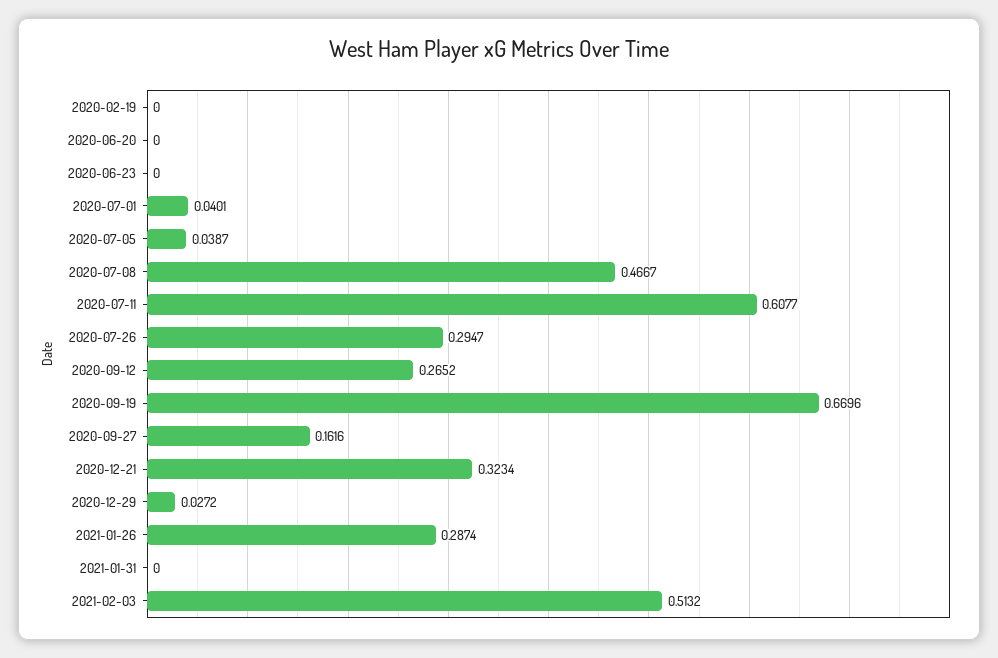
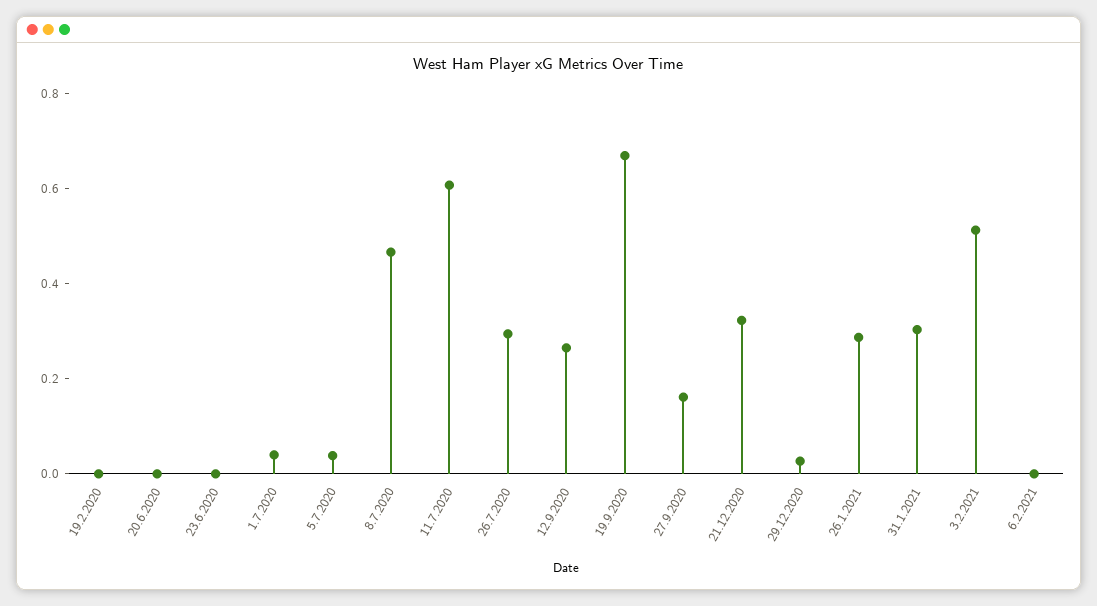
2021-01-31: 0 -> 0.3
6.2.2021: none -> 0

